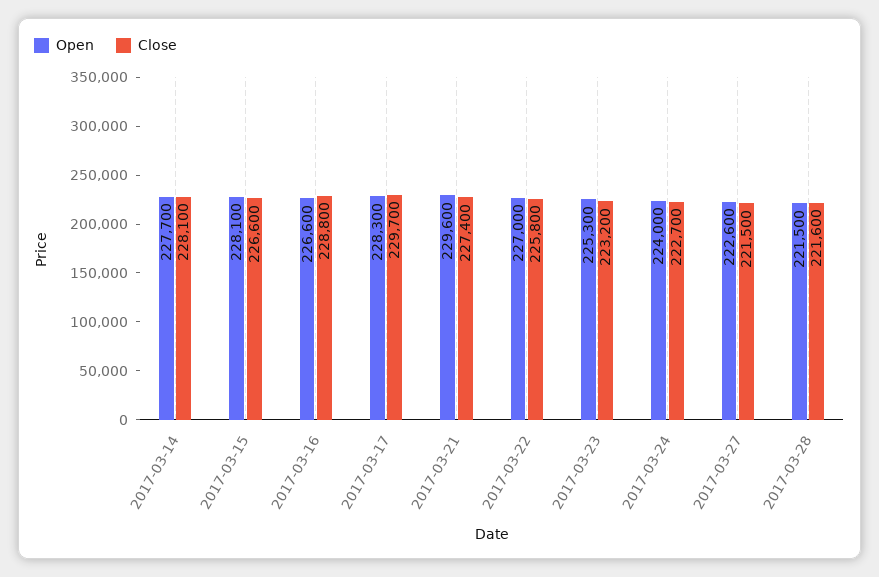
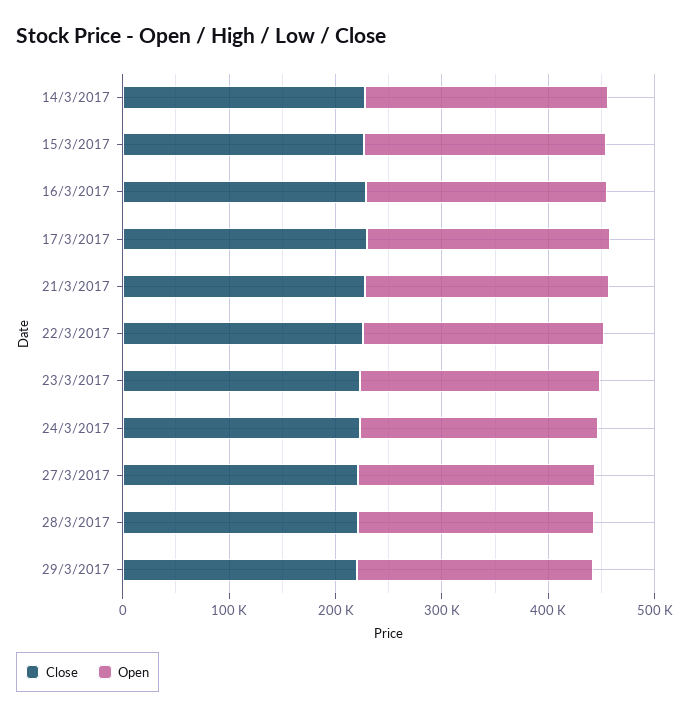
Close, 29/3/2017: none -> 220000
Open, 29/3/2017: none -> 220000

